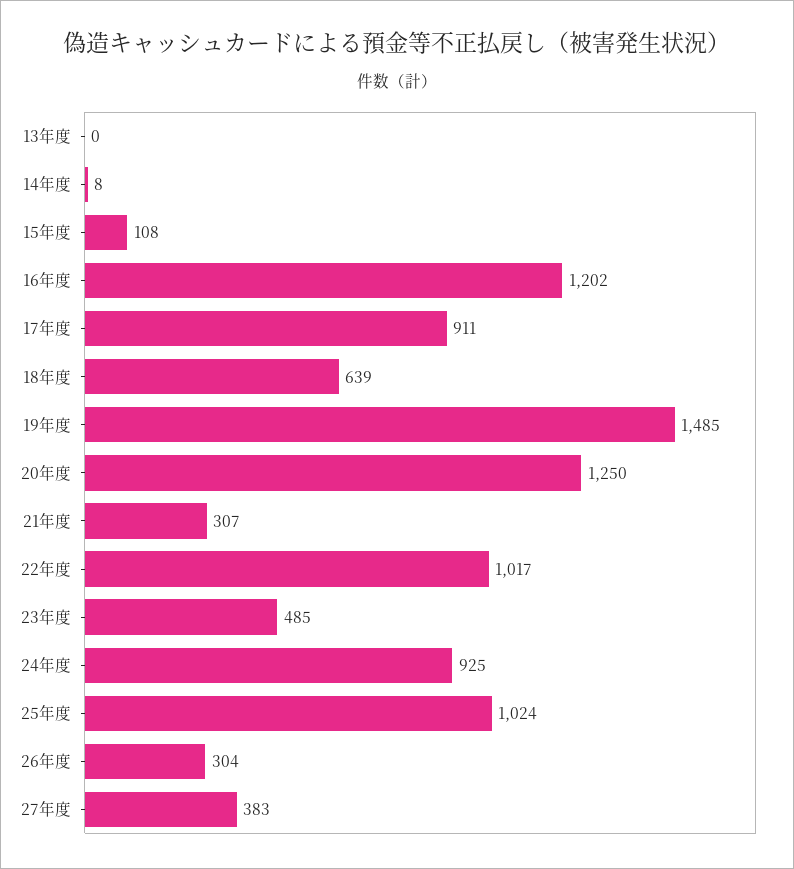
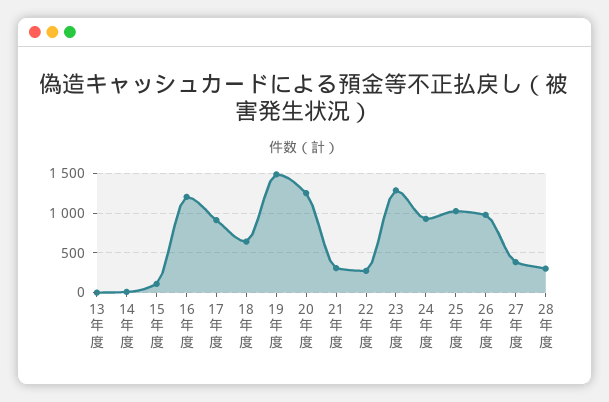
22年度: 1017 -> 300
23年度: 485 -> 1300
26年度: 304 -> 1000
28年度: none -> 300

